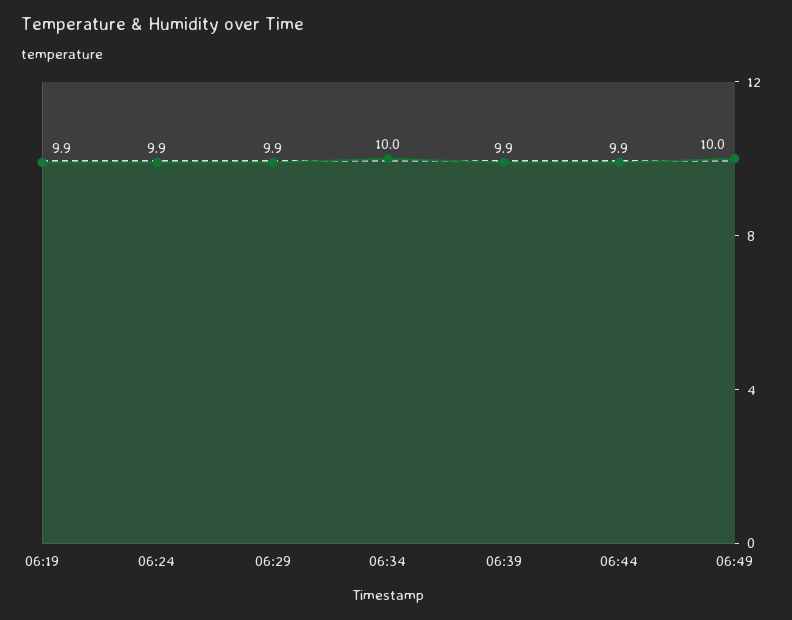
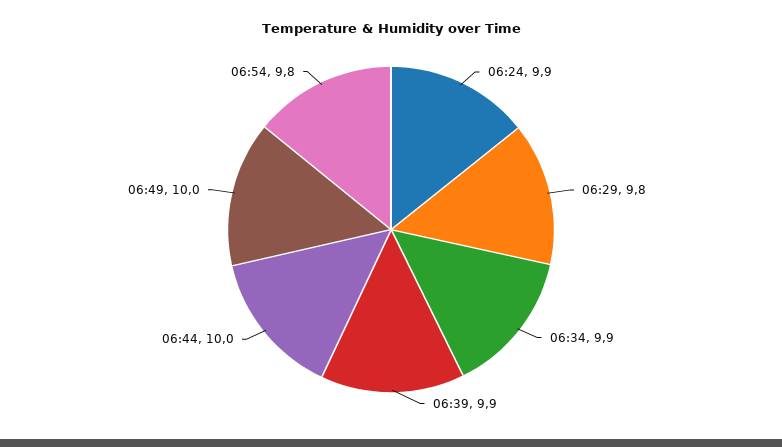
06:19: 9.9 -> none
06:29: 9.9 -> 9.8
06:34: 10 -> 9.9
06:44: 9.9 -> 10
06:54: none -> 9.8

